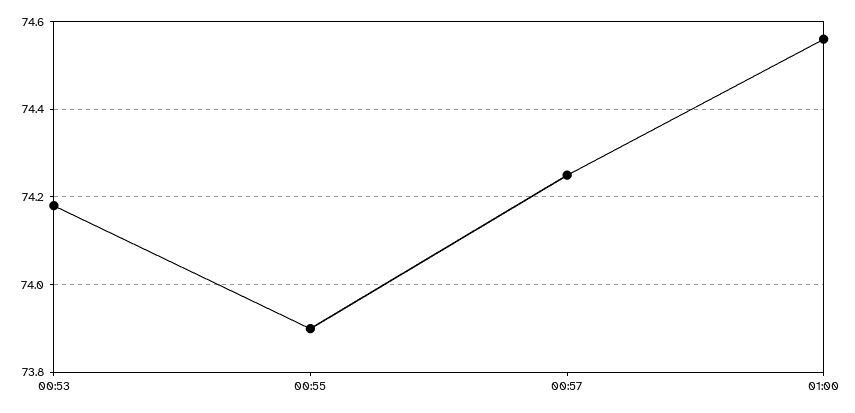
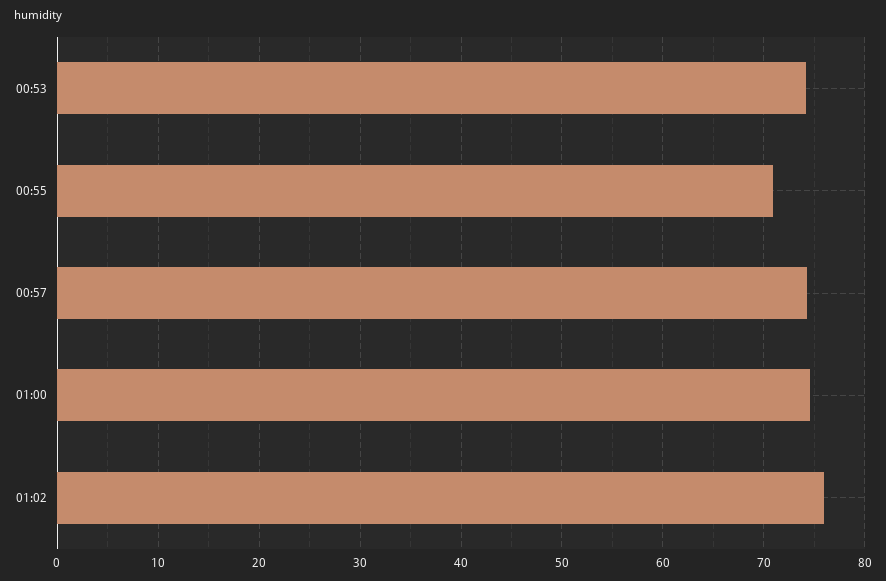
00:55: 73.9 -> 71
01:02: none -> 76

